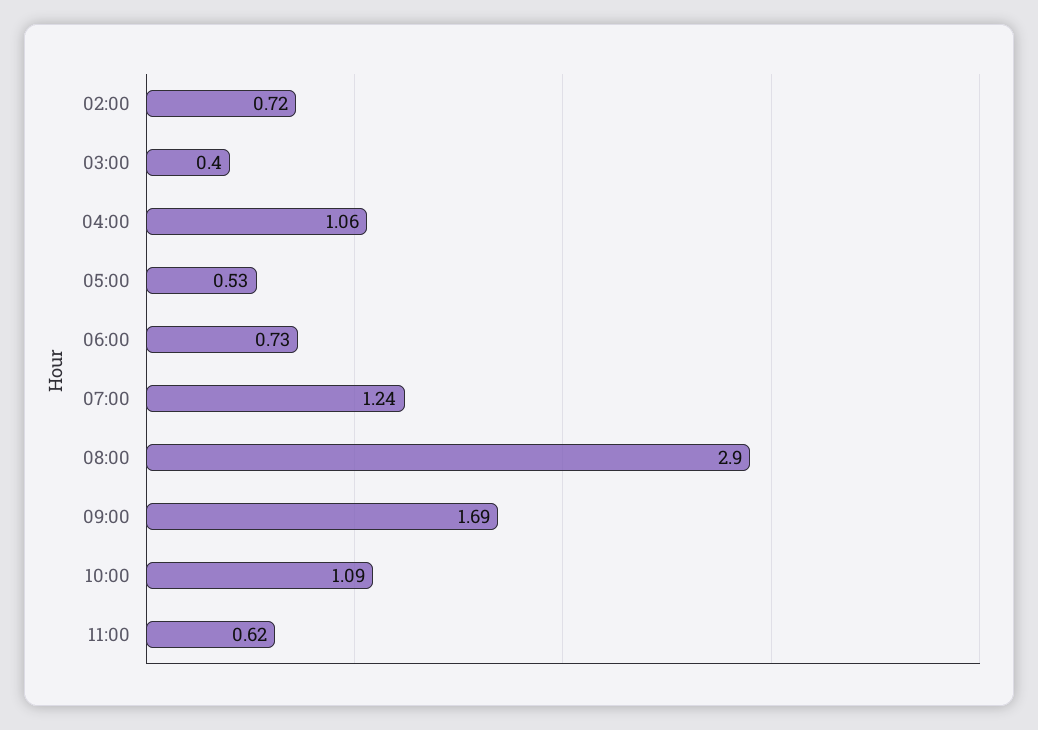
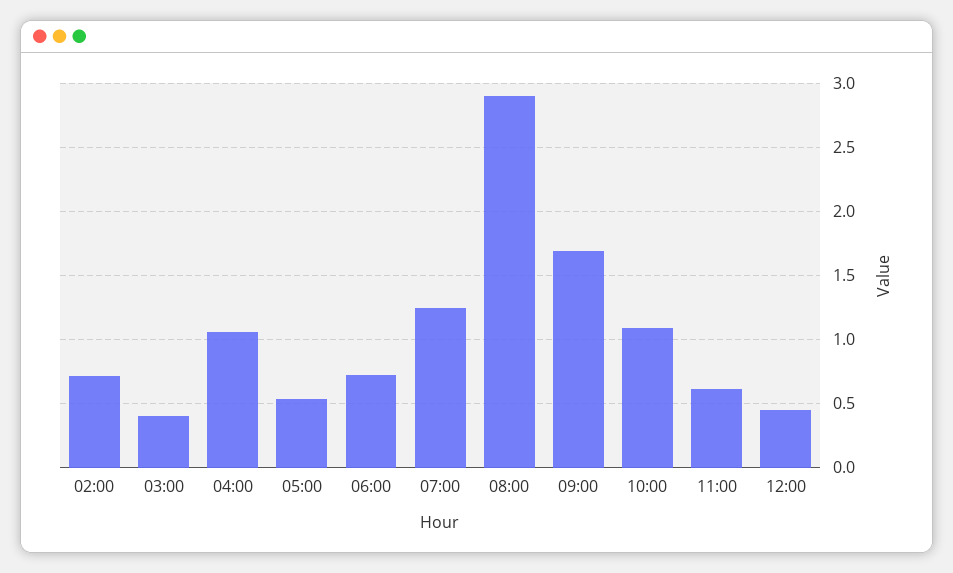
12:00: none -> 0.45

